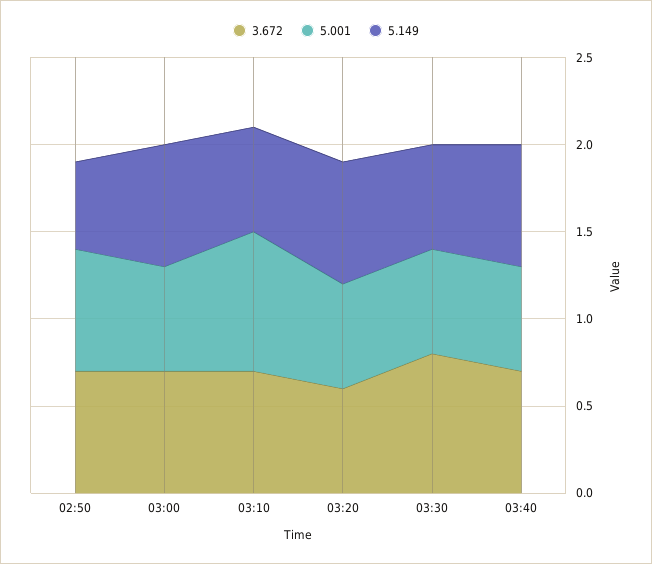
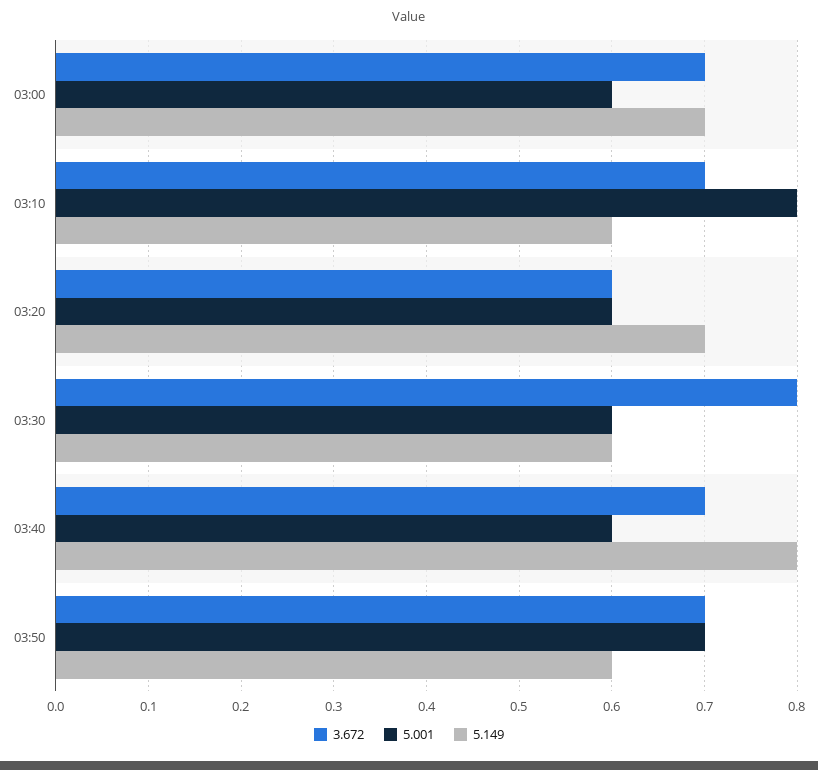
3.672, 02:50: 0.7 -> none
5.001, 02:50: 0.7 -> none
5.149, 02:50: 0.5 -> none
5.149, 03:40: 0.7 -> 0.8
3.672, 03:50: none -> 0.7
5.001, 03:50: none -> 0.7
5.149, 03:50: none -> 0.6

